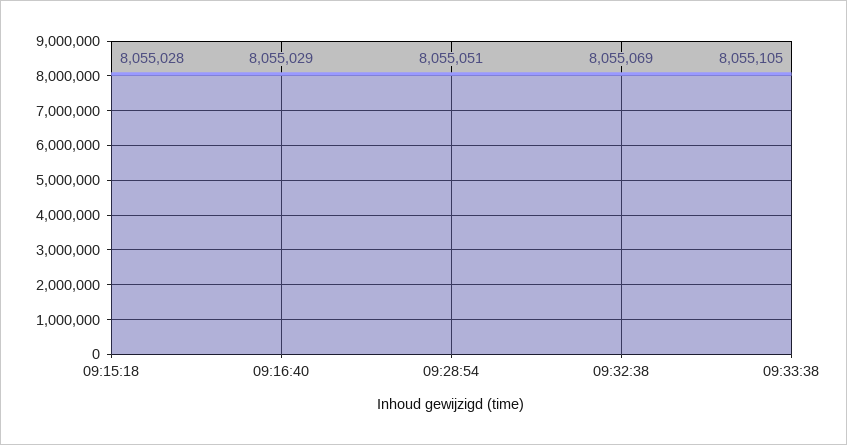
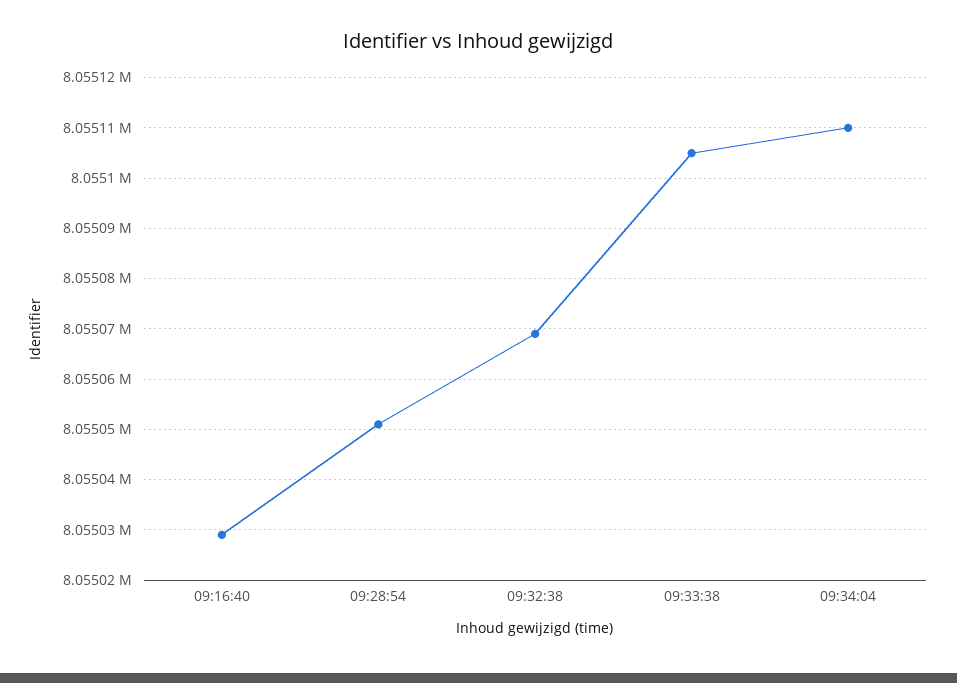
09:15:18: 8055028 -> none
09:34:04: none -> 8055110

